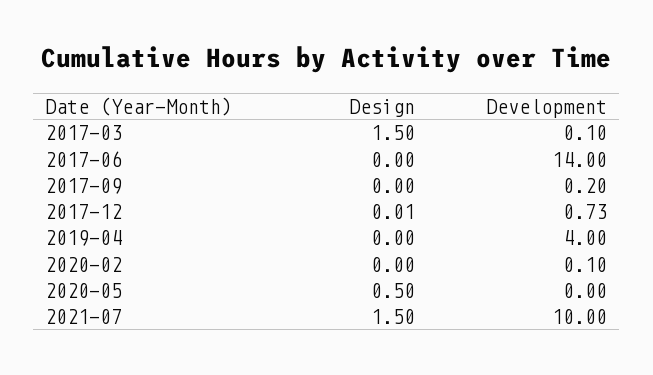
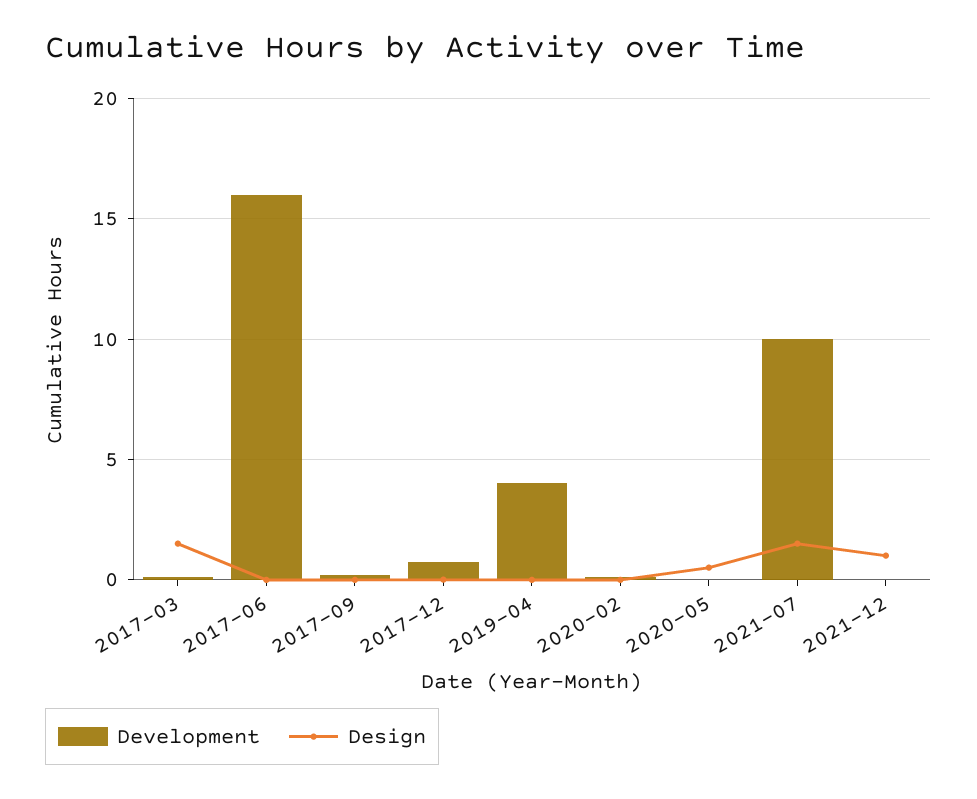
Development, 2017-06: 14 -> 16
Development, 2021-12: none -> 0
Design, 2021-12: none -> 1

